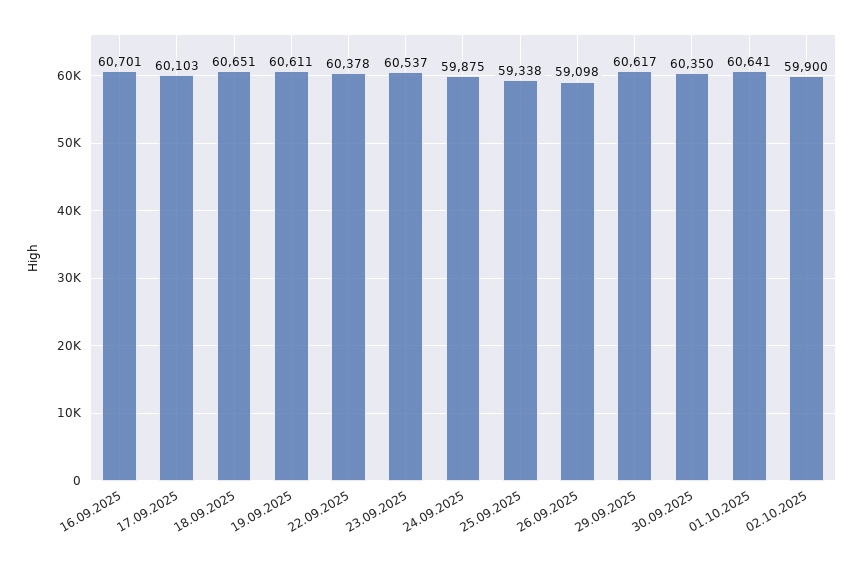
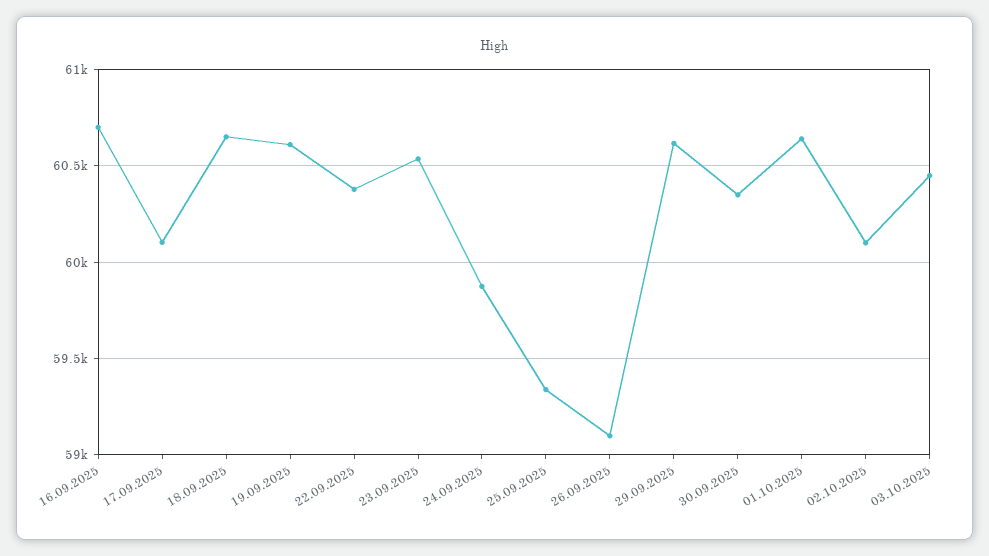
02.10.2025: 59900 -> 60100
03.10.2025: none -> 60450

